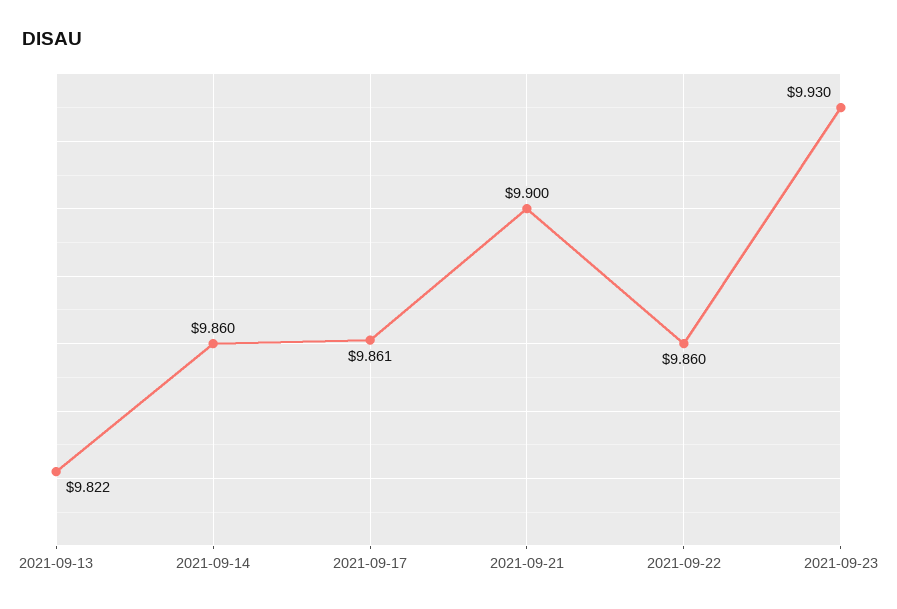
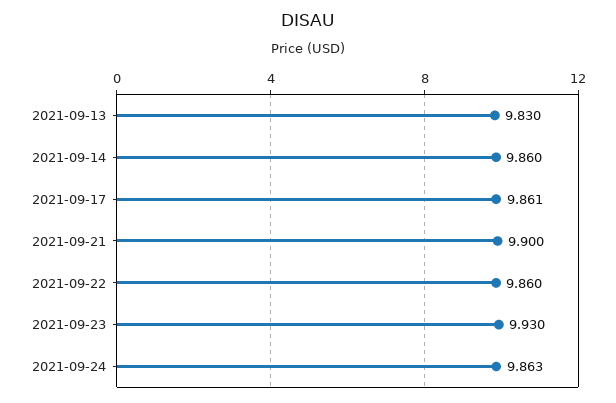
2021-09-13: 9.822 -> 9.83
2021-09-24: none -> 9.863

